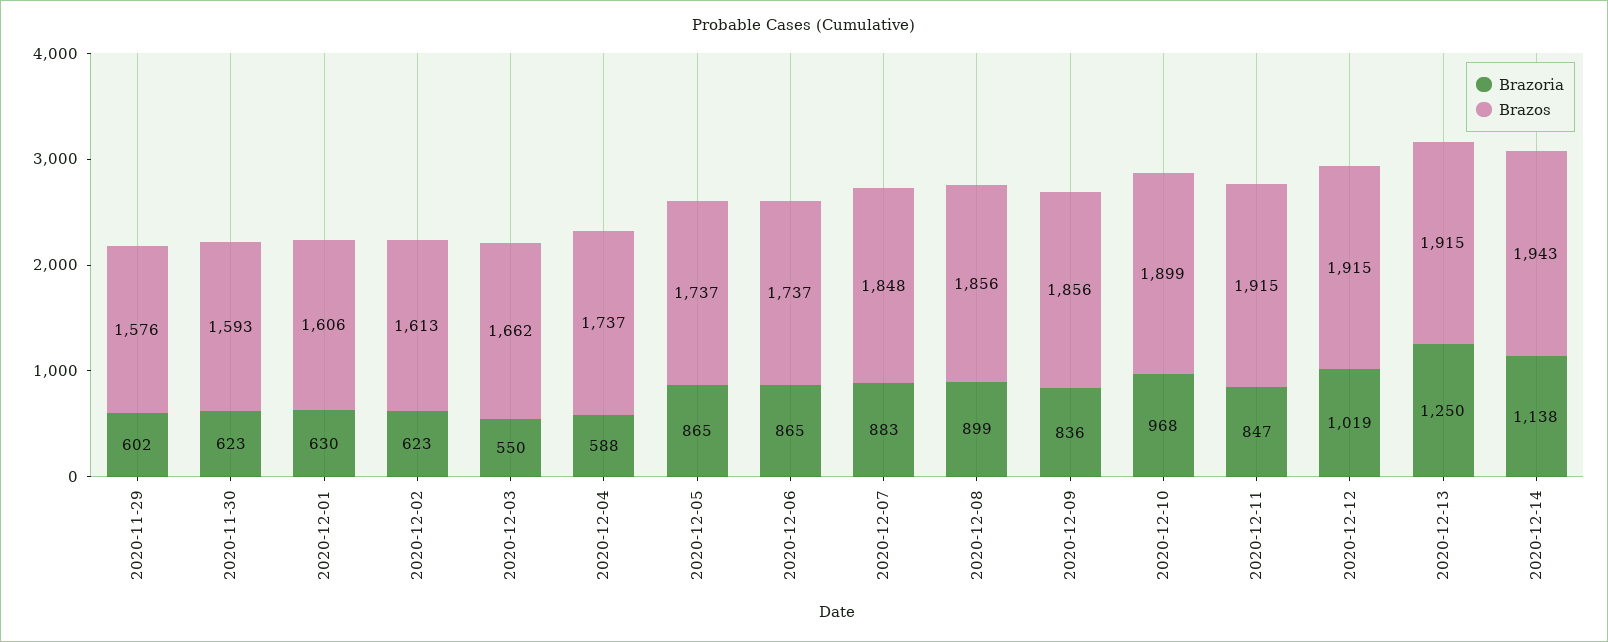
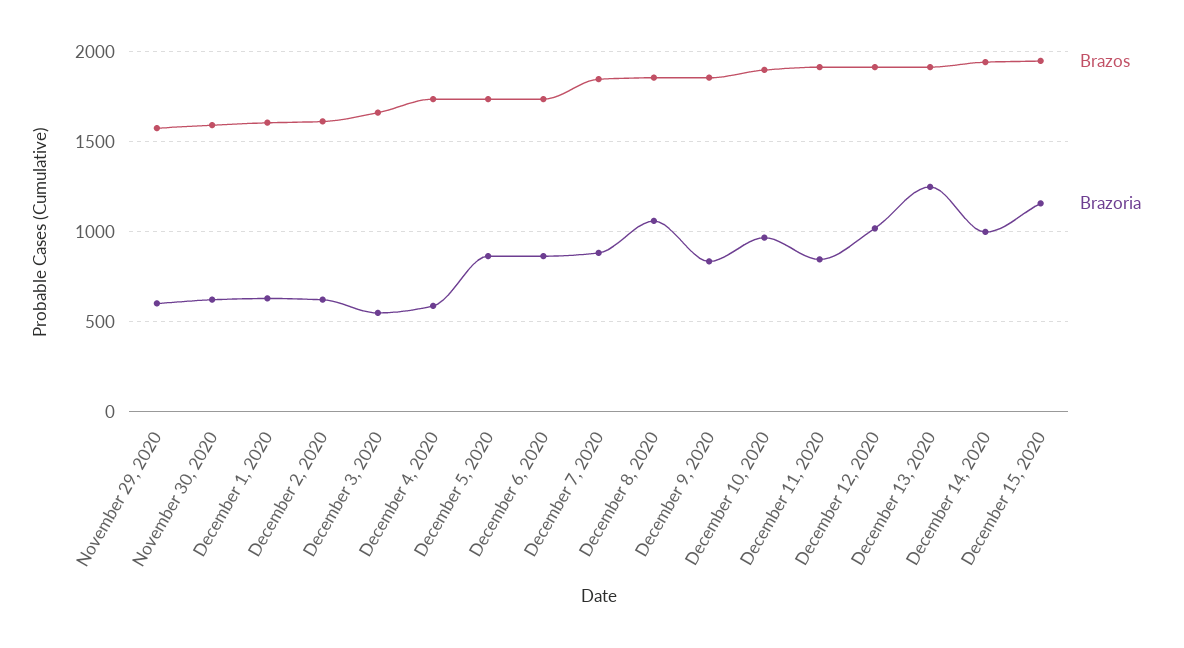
Brazoria, 2020-12-08: 899 -> 1050
Brazoria, 2020-12-14: 1138 -> 1000
Brazos, December 15, 2020: none -> 1950
Brazoria, December 15, 2020: none -> 1150

